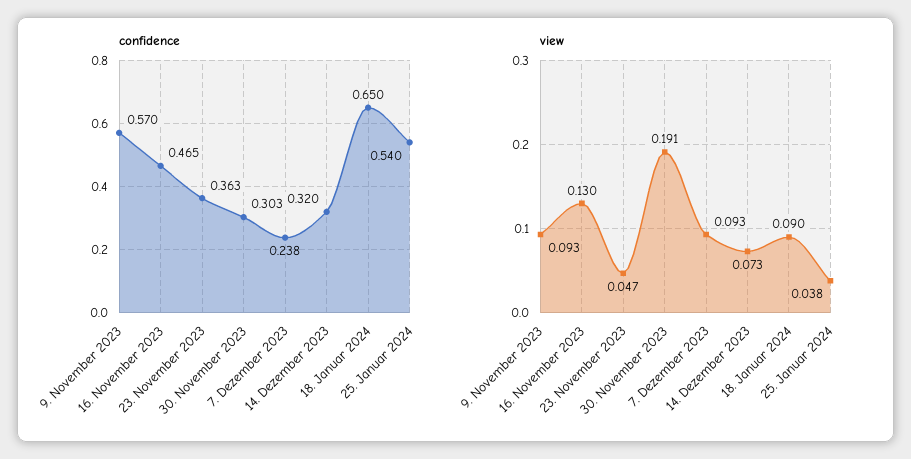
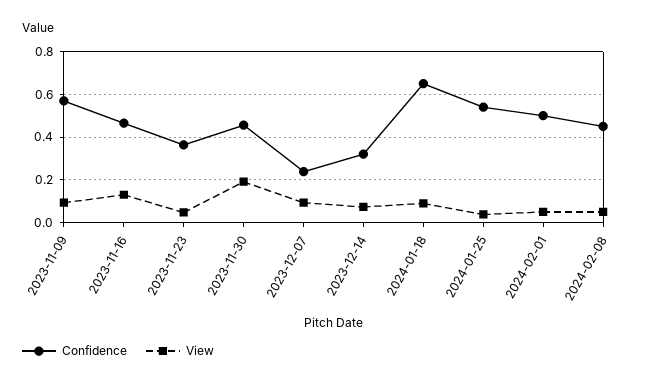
confidence, 30. November 2023: 0.303 -> 0.45
confidence, 2024-02-01: none -> 0.5
view, 2024-02-01: none -> 0.05
confidence, 2024-02-08: none -> 0.45
view, 2024-02-08: none -> 0.05

